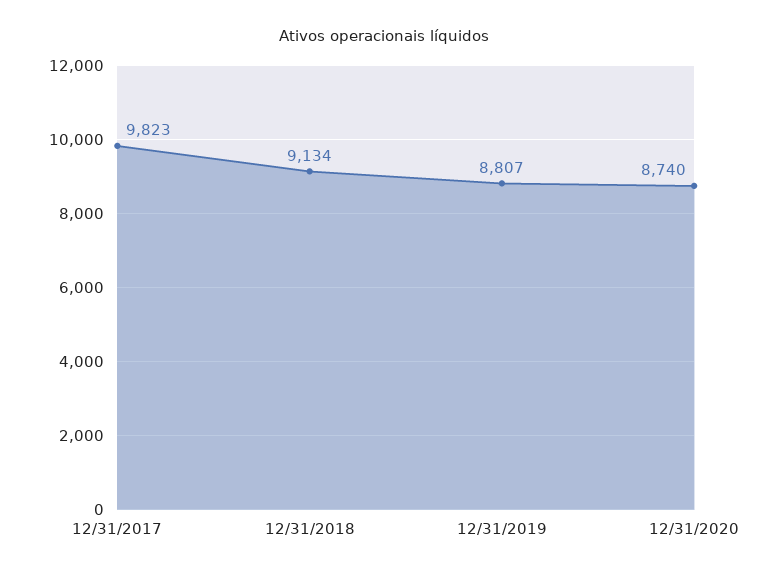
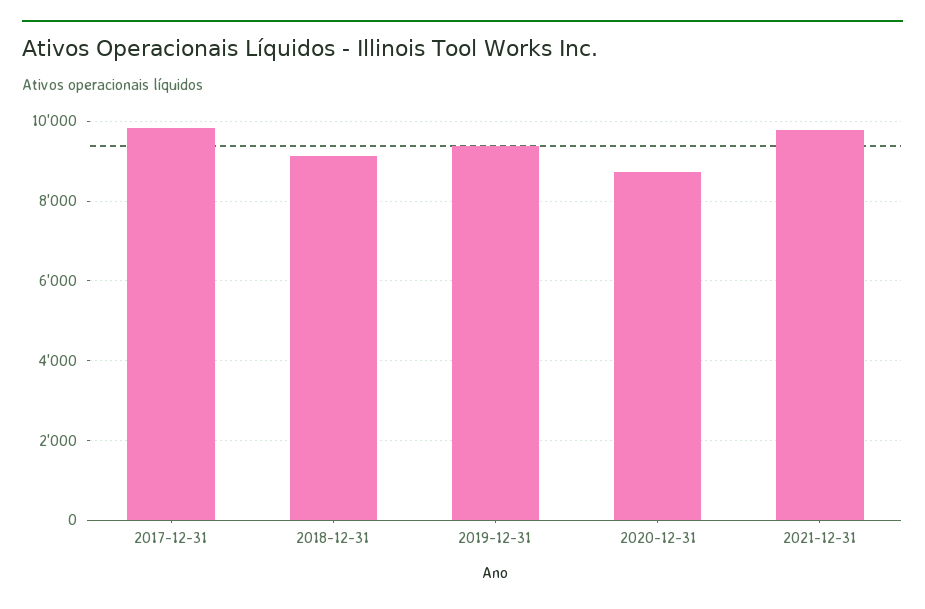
12/31/2019: 8807 -> 9400
2021-12-31: none -> 9800

